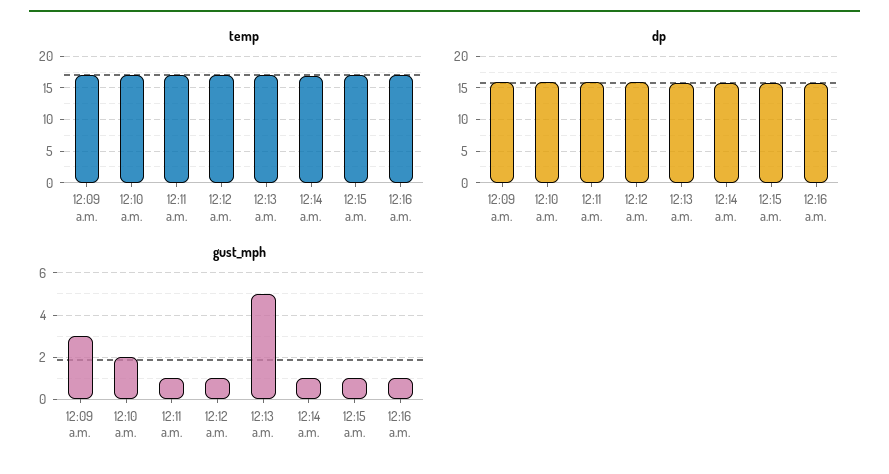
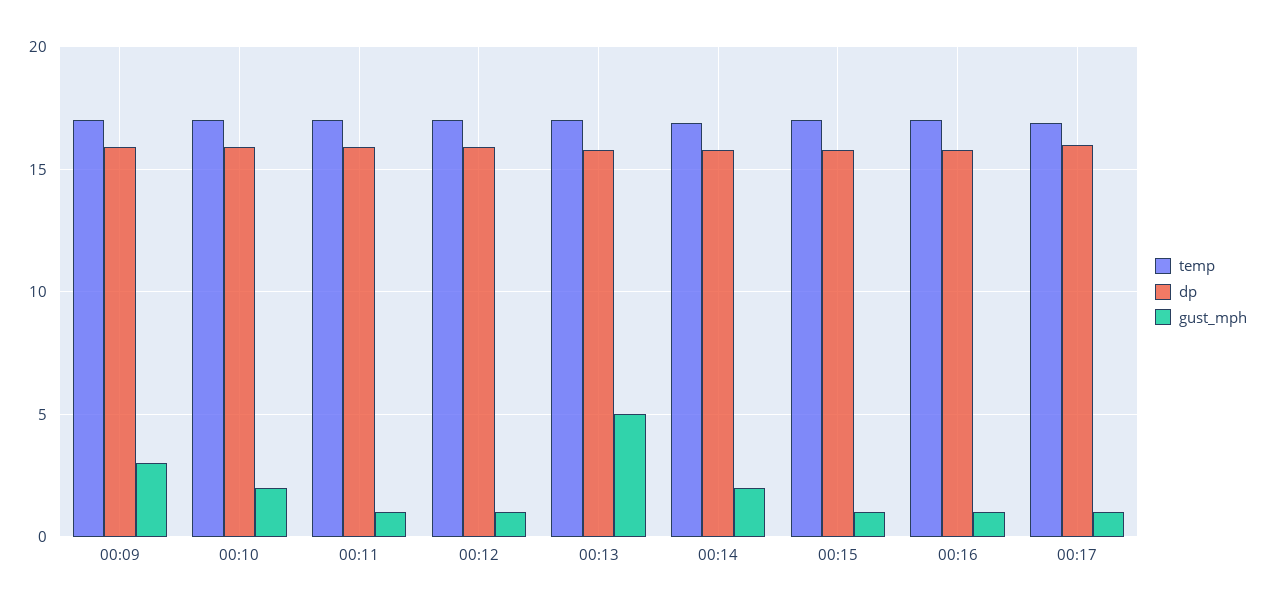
gust_mph, 12:14 a.m.: 1 -> 2
temp, 00:17: none -> 17
dp, 00:17: none -> 16
gust_mph, 00:17: none -> 1

